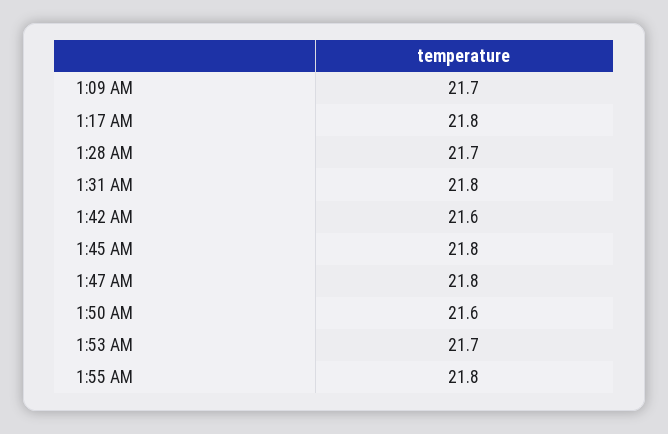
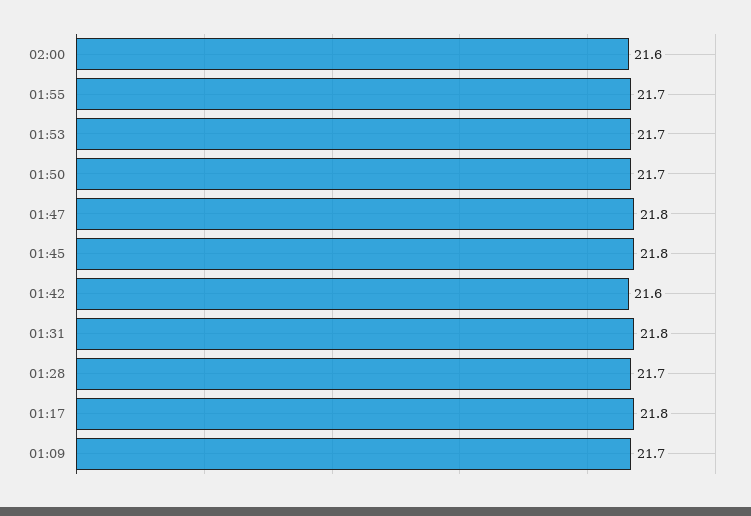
1:50 AM: 21.6 -> 21.7
1:55 AM: 21.8 -> 21.7
02:00: none -> 21.6

